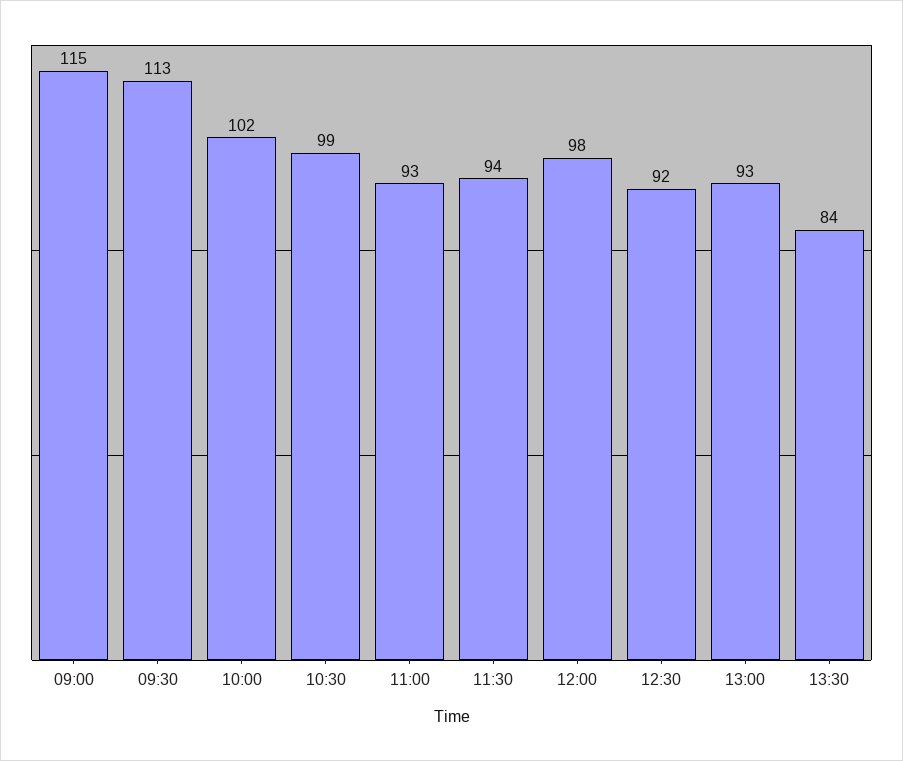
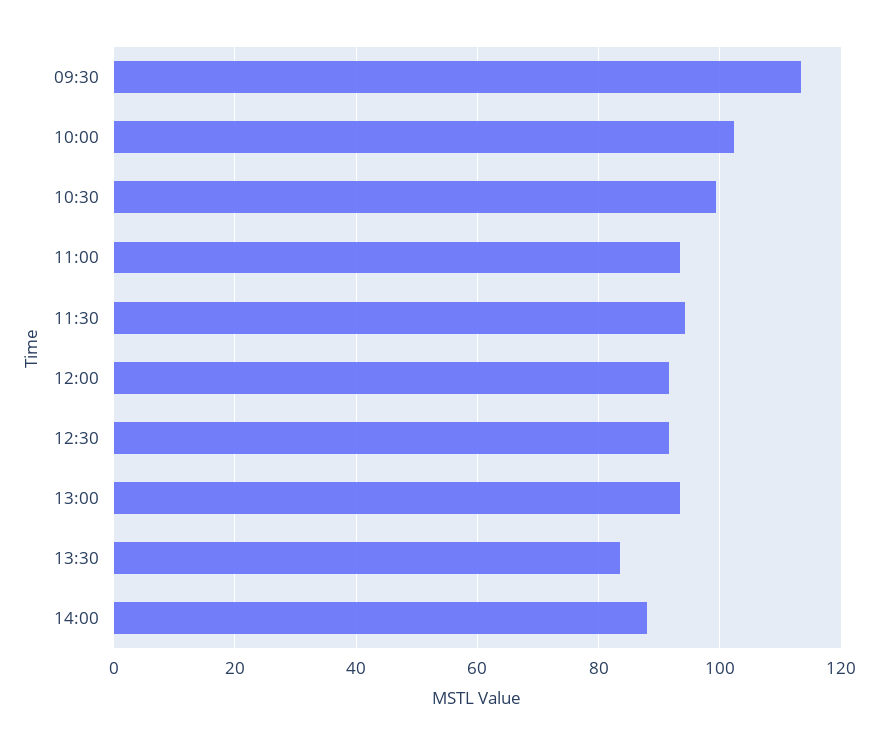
09:00: 115 -> none
12:00: 98 -> 92
14:00: none -> 88

